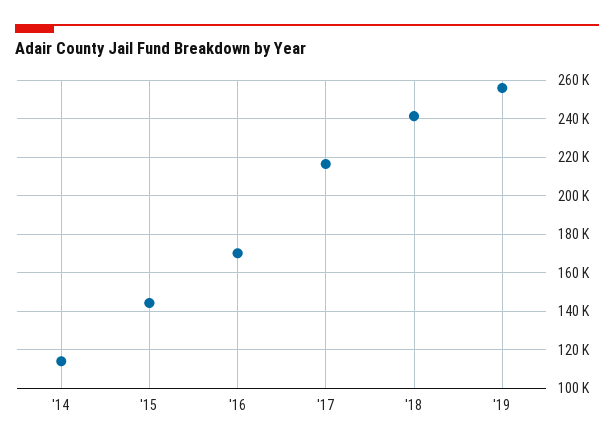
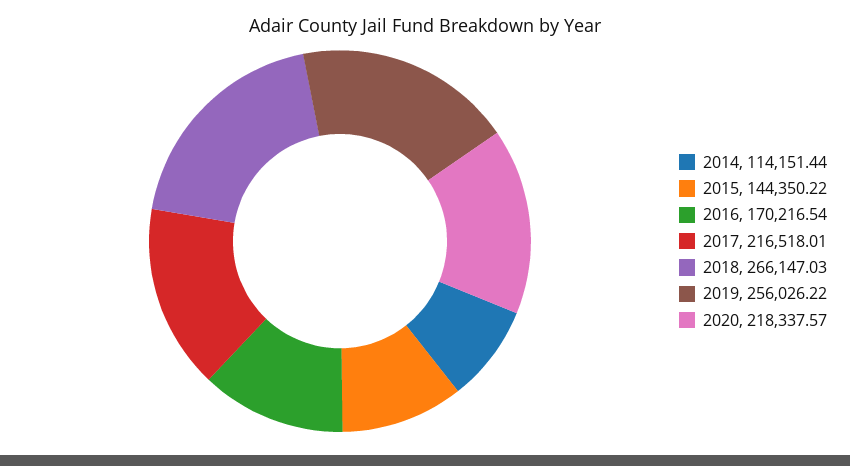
'18: 240000 -> 266147.03
2020: none -> 218337.57

